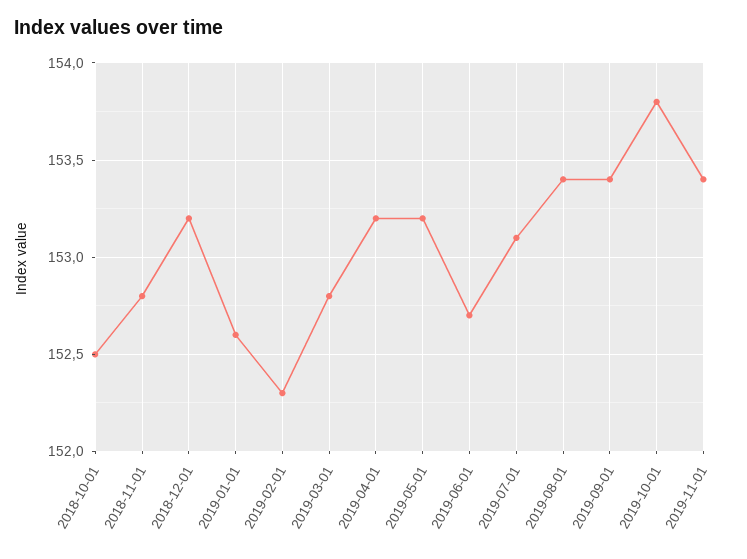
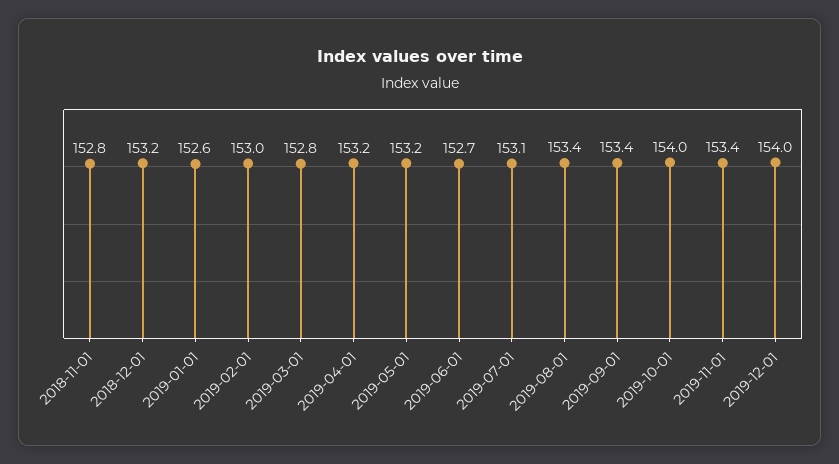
2018-10-01: 152.5 -> none
2019-02-01: 152.3 -> 153
2019-10-01: 153.8 -> 154
2019-12-01: none -> 154

